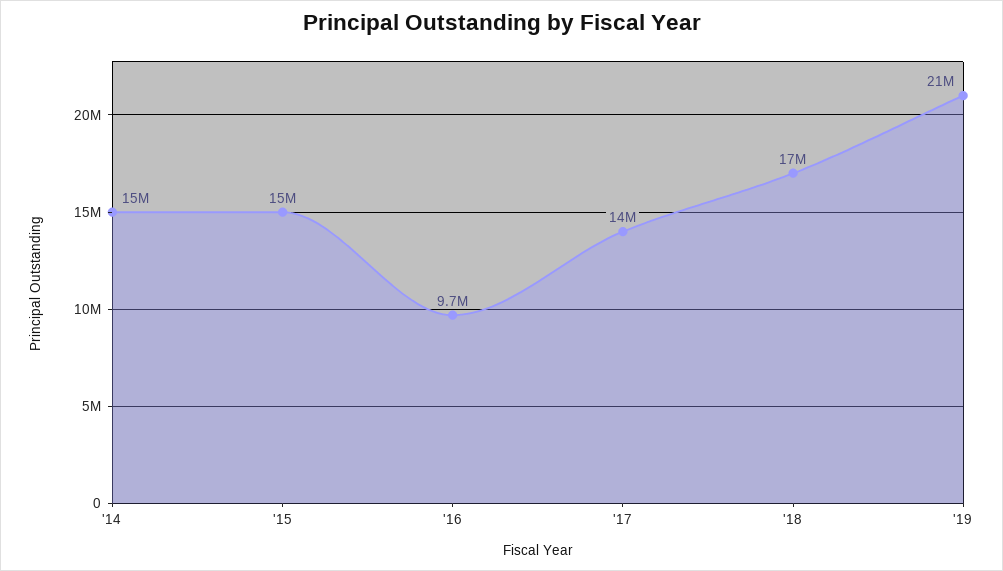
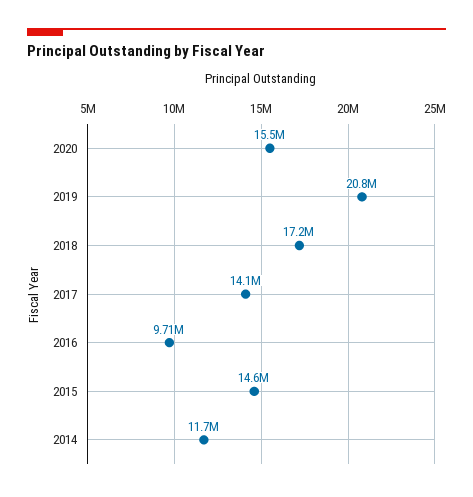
'14: 15000000 -> 11700000
2020: none -> 15500000

